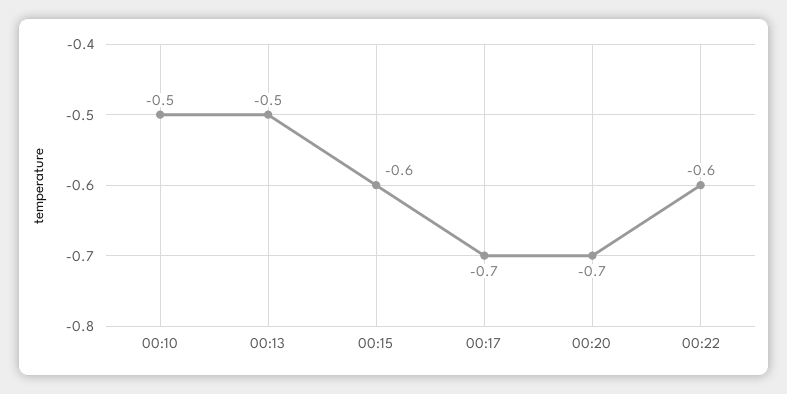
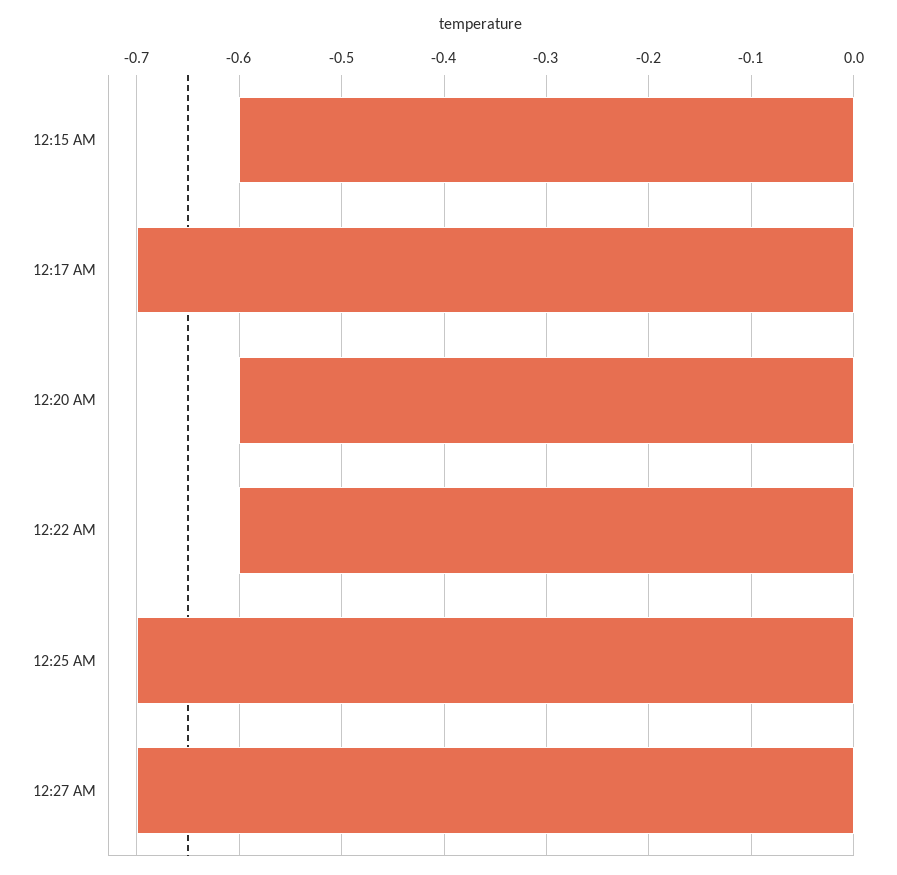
00:10: -0.5 -> none
00:13: -0.5 -> none
00:20: -0.7 -> -0.6
12:25 AM: none -> -0.7
12:27 AM: none -> -0.7

